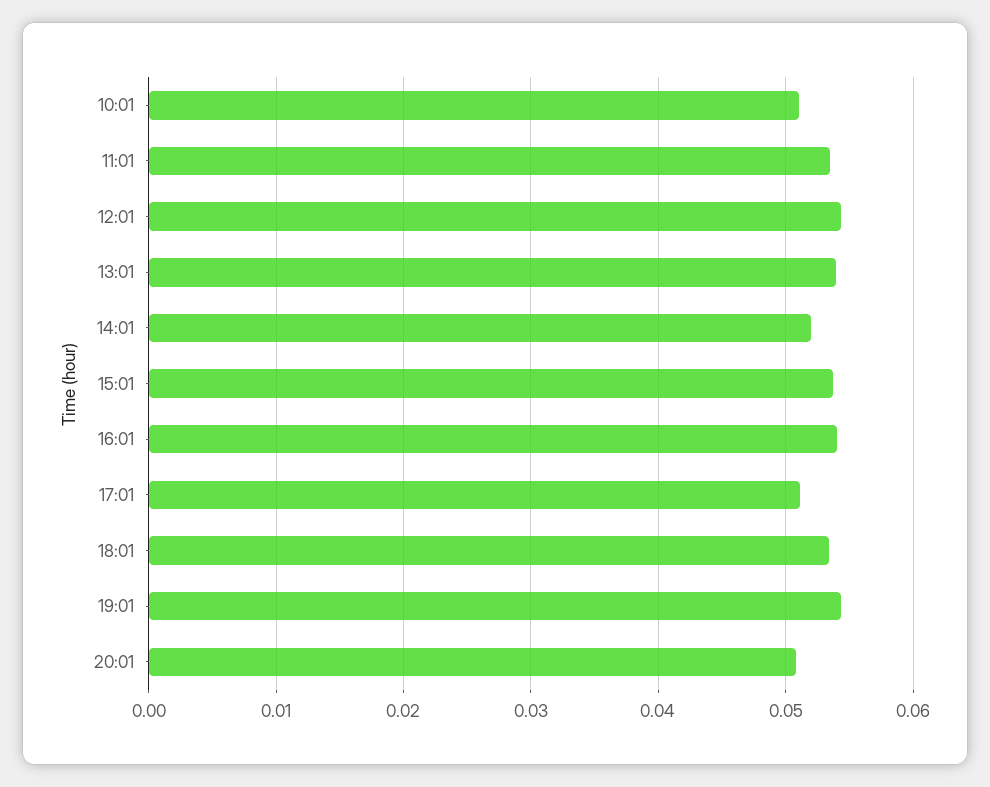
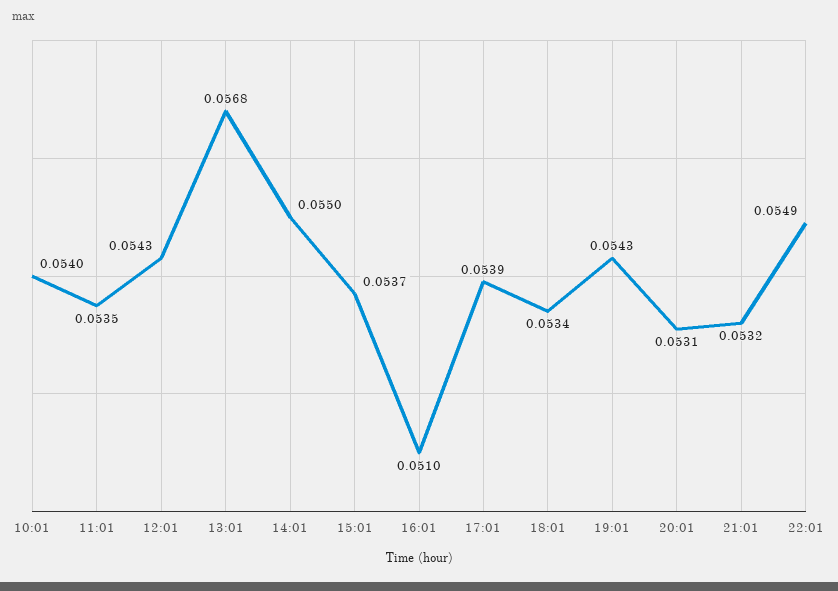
10:01: 0.051 -> 0.054
13:01: 0.054 -> 0.0568
14:01: 0.052 -> 0.055
16:01: 0.054 -> 0.051
17:01: 0.051 -> 0.0539
20:01: 0.051 -> 0.0531
21:01: none -> 0.0532
22:01: none -> 0.0549

